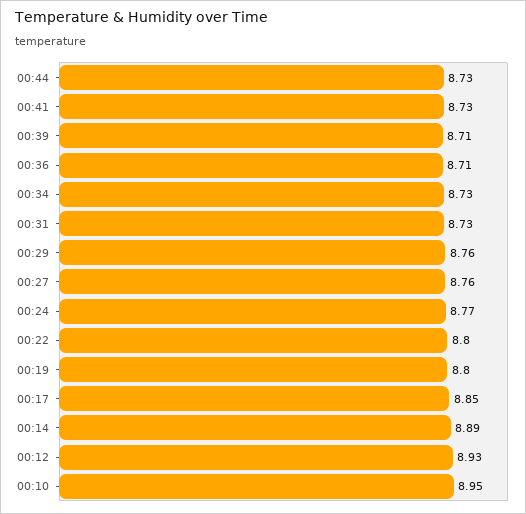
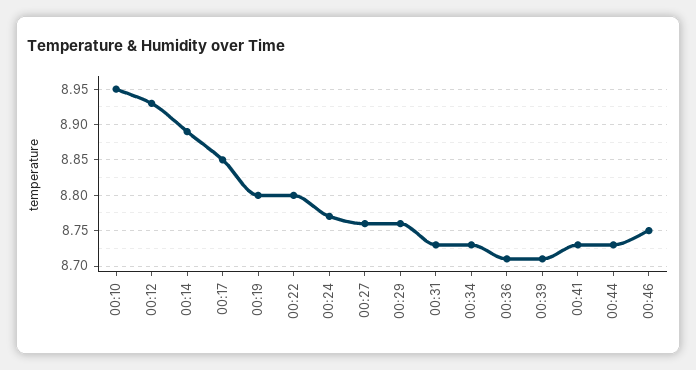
00:46: none -> 8.75

